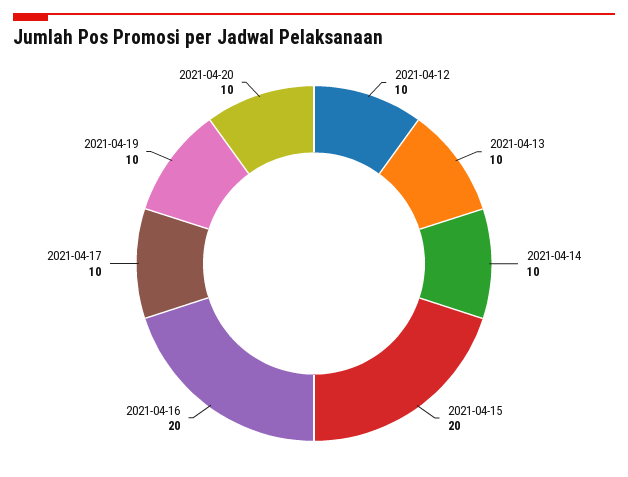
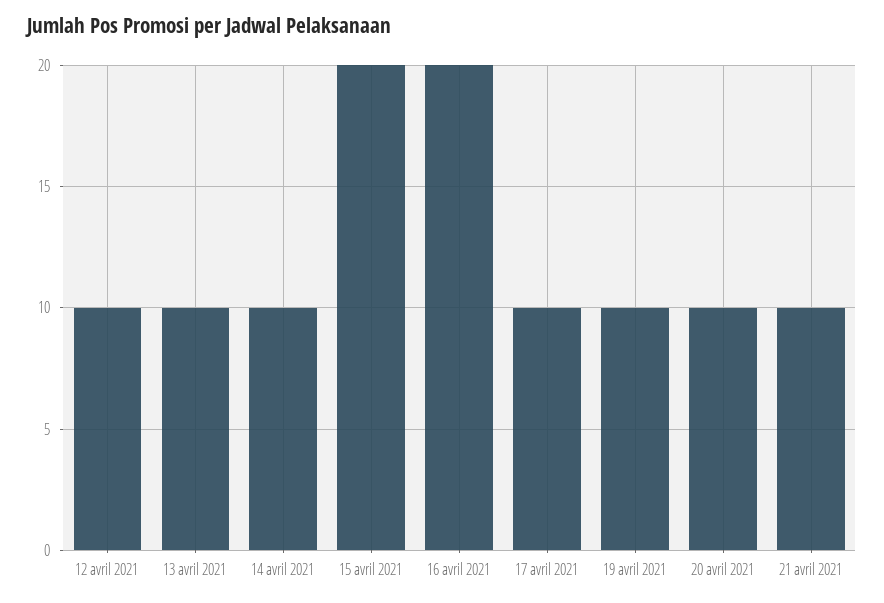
21 avril 2021: none -> 10

